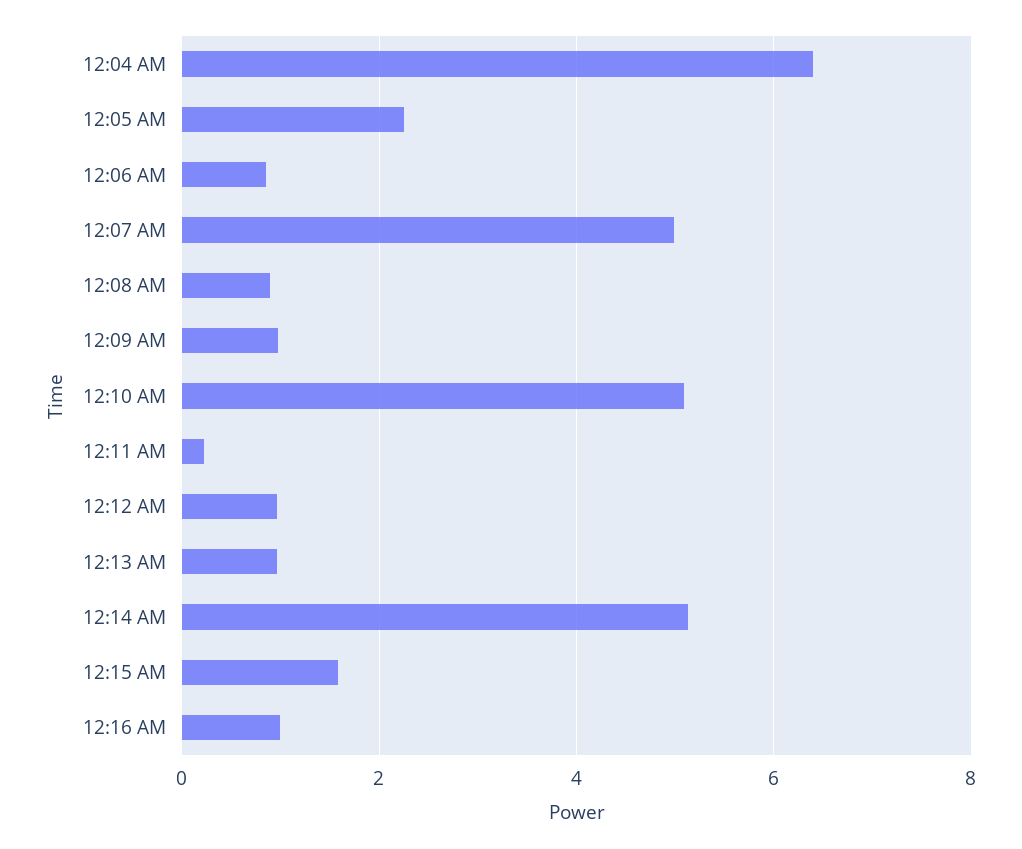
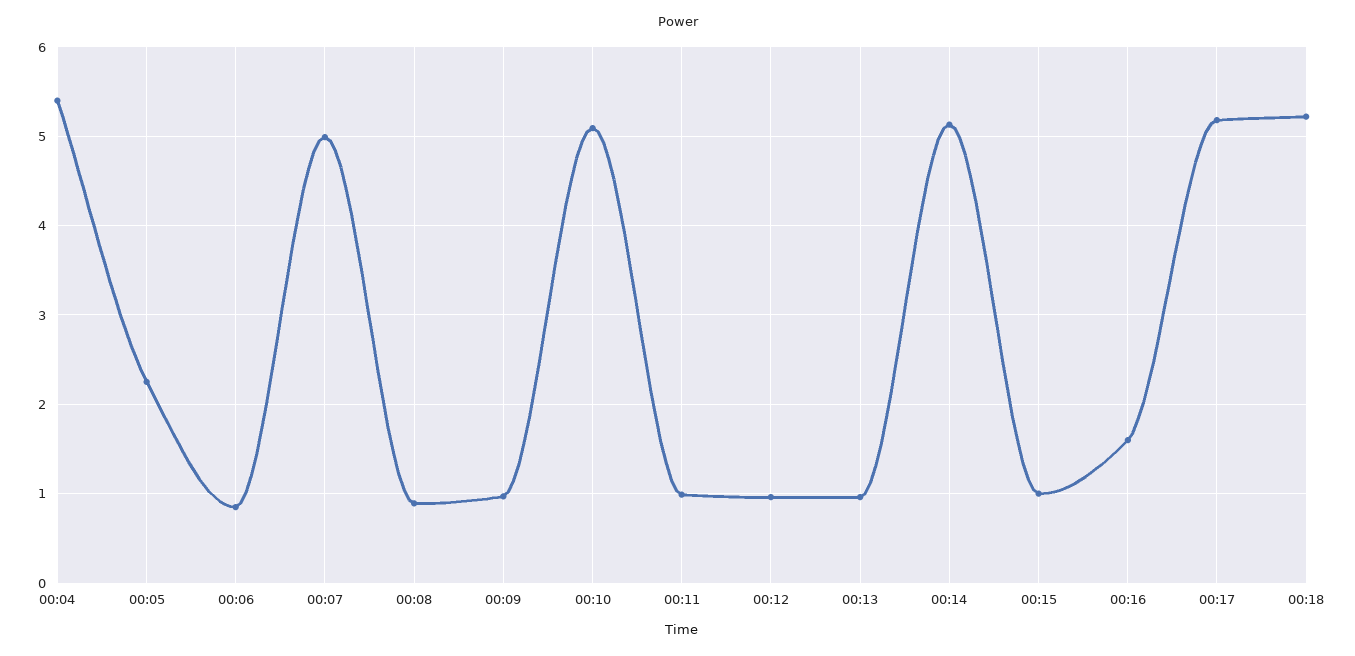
12:04 AM: 6.4 -> 5.4
12:11 AM: 0.2 -> 1
12:15 AM: 1.6 -> 1
12:16 AM: 1 -> 1.6
00:17: none -> 5.2
00:18: none -> 5.2

